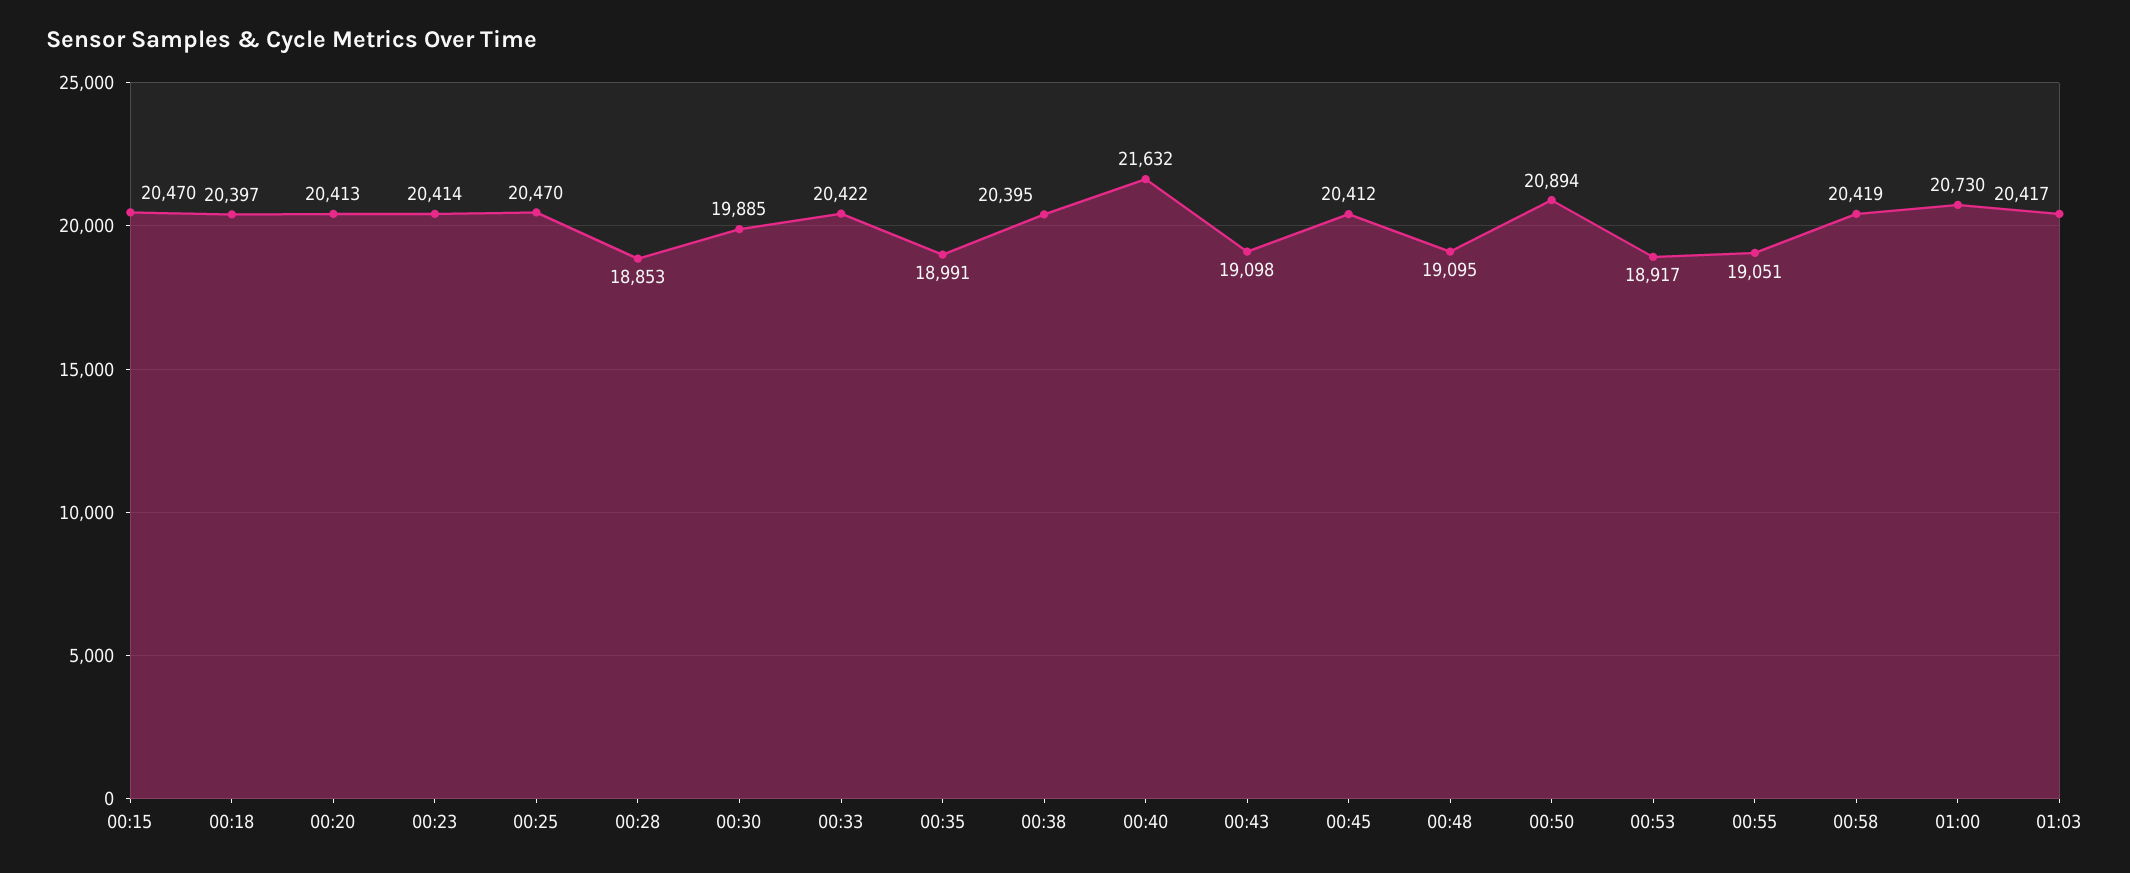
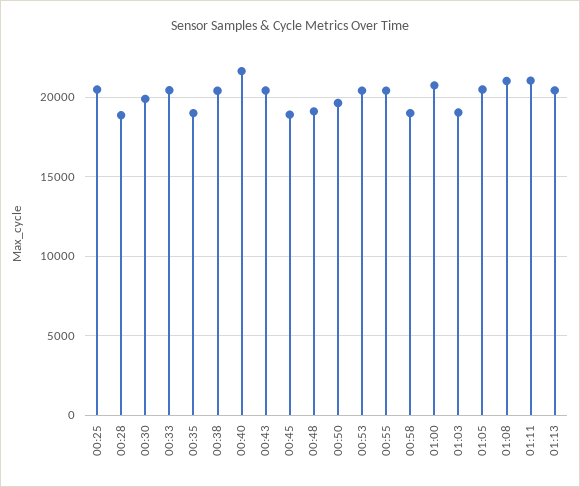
00:15: 20470 -> none
00:18: 20397 -> none
00:20: 20413 -> none
00:23: 20414 -> none
00:43: 19098 -> 20500
00:45: 20412 -> 19000
00:50: 20894 -> 19500
00:53: 18917 -> 20500
00:55: 19051 -> 20500
00:58: 20419 -> 19000
01:03: 20417 -> 19000
01:05: none -> 20500
01:08: none -> 21000
01:11: none -> 21000
01:13: none -> 20500

